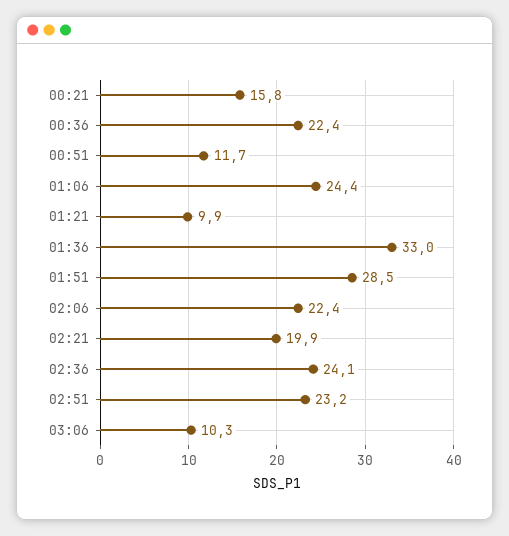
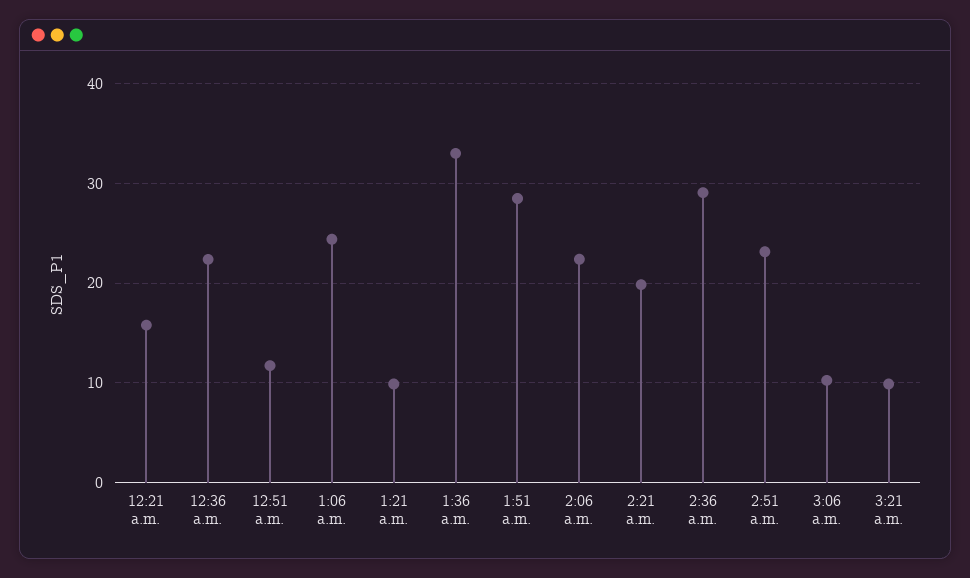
02:36: 24.1 -> 29
3:21 a.m.: none -> 10

